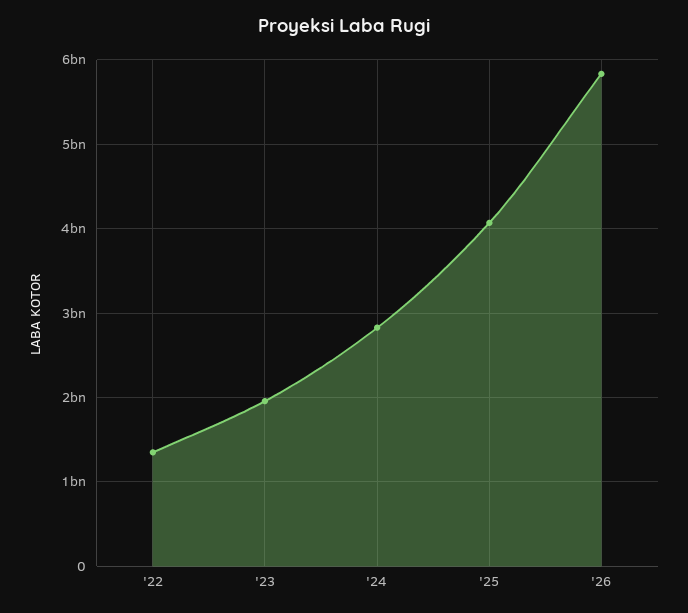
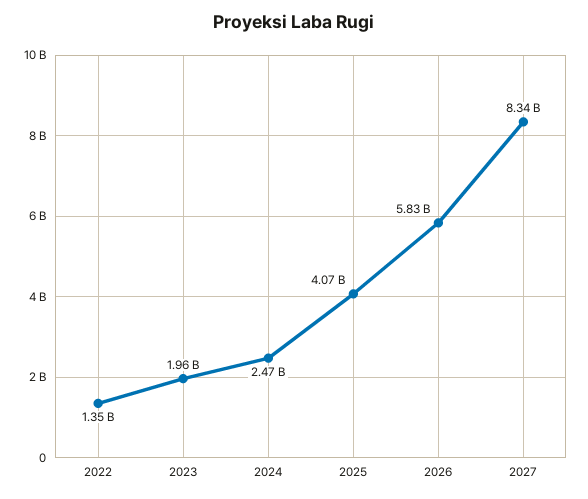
'24: 2800000000 -> 2470000000
2027: none -> 8340000000

